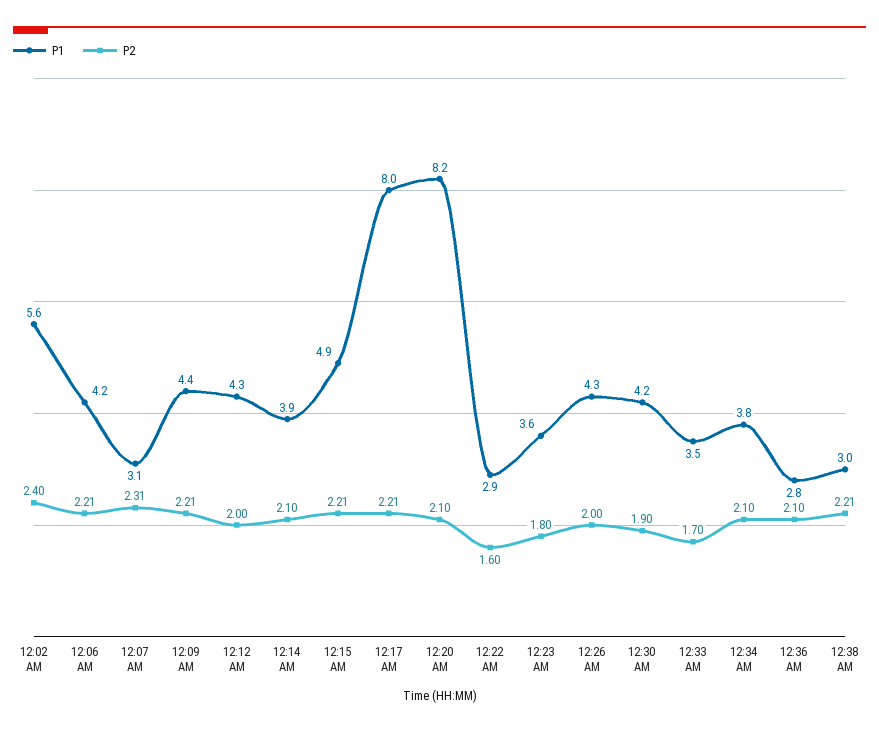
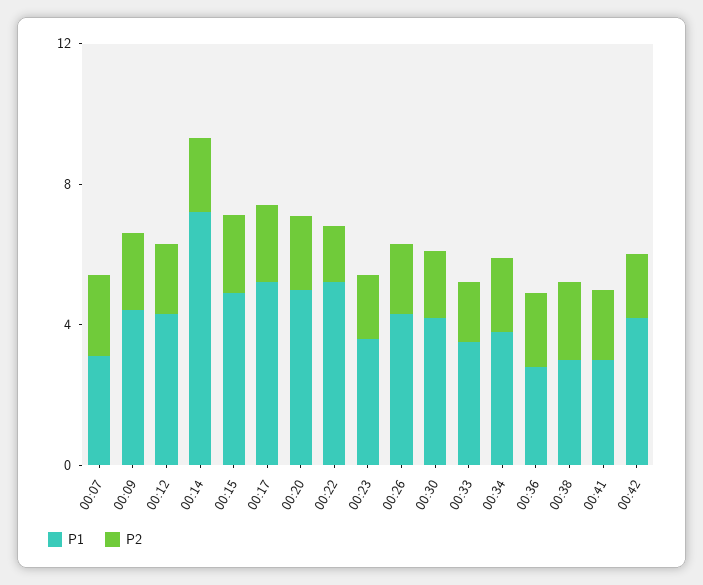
P1, 12:02 AM: 5.6 -> none
P2, 12:02 AM: 2.4 -> none
P1, 12:06 AM: 4.2 -> none
P2, 12:06 AM: 2.21 -> none
P1, 12:14 AM: 3.9 -> 7
P1, 12:17 AM: 8 -> 5
P1, 12:20 AM: 8.2 -> 5
P1, 12:22 AM: 2.9 -> 5
P1, 00:41: none -> 3
P2, 00:41: none -> 2
P1, 00:42: none -> 4
P2, 00:42: none -> 2

